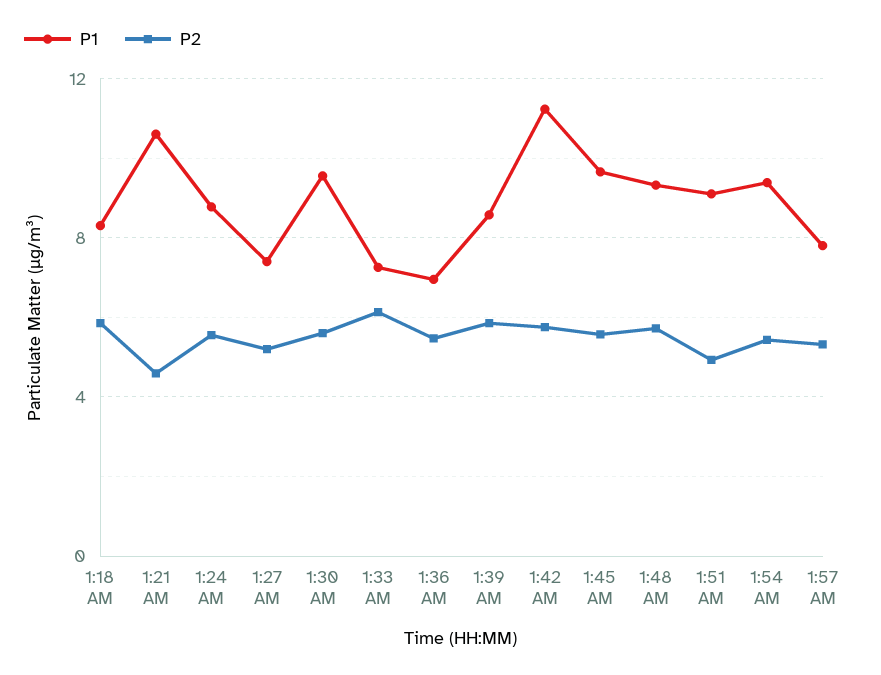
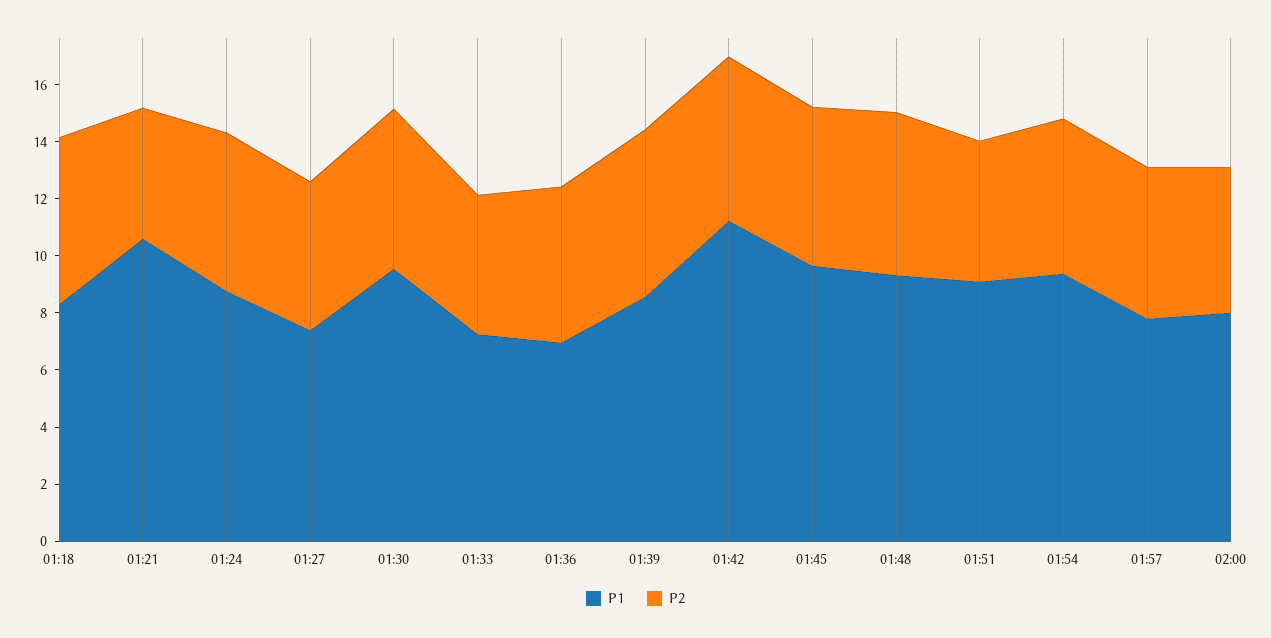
P2, 1:33 AM: 6 -> 5
P1, 02:00: none -> 8
P2, 02:00: none -> 5

